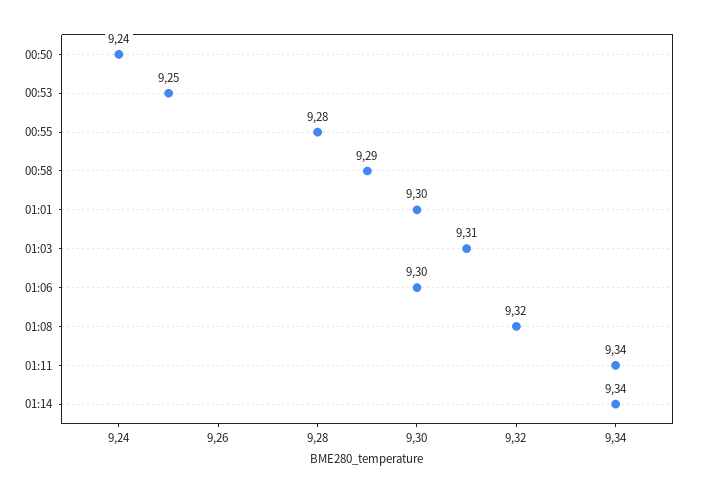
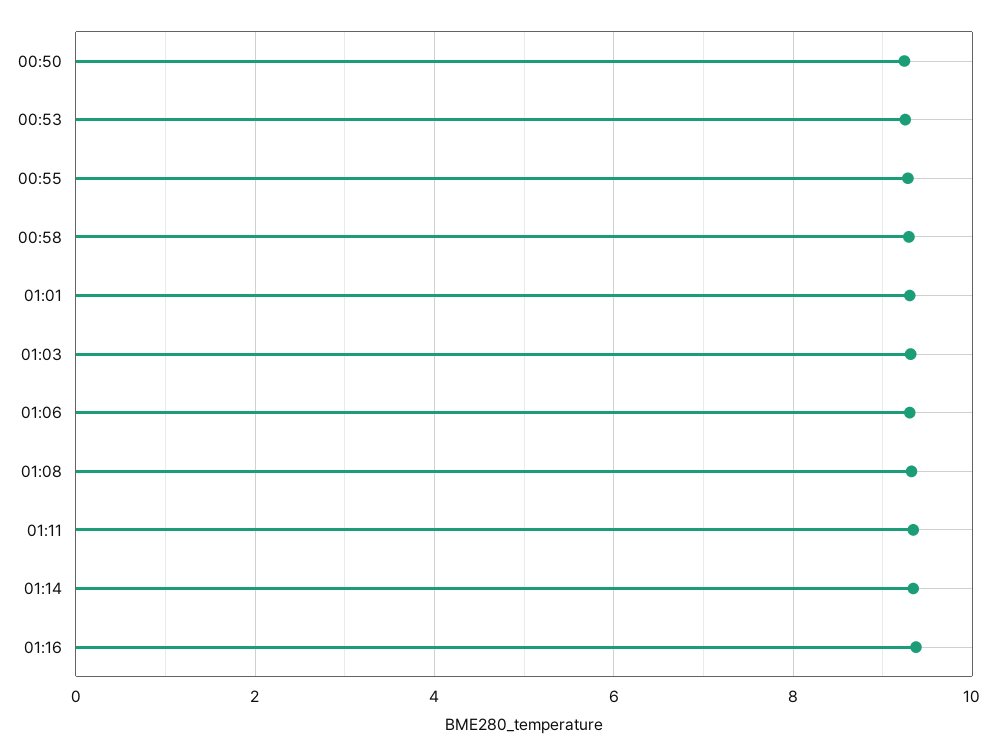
01:16: none -> 9.4

